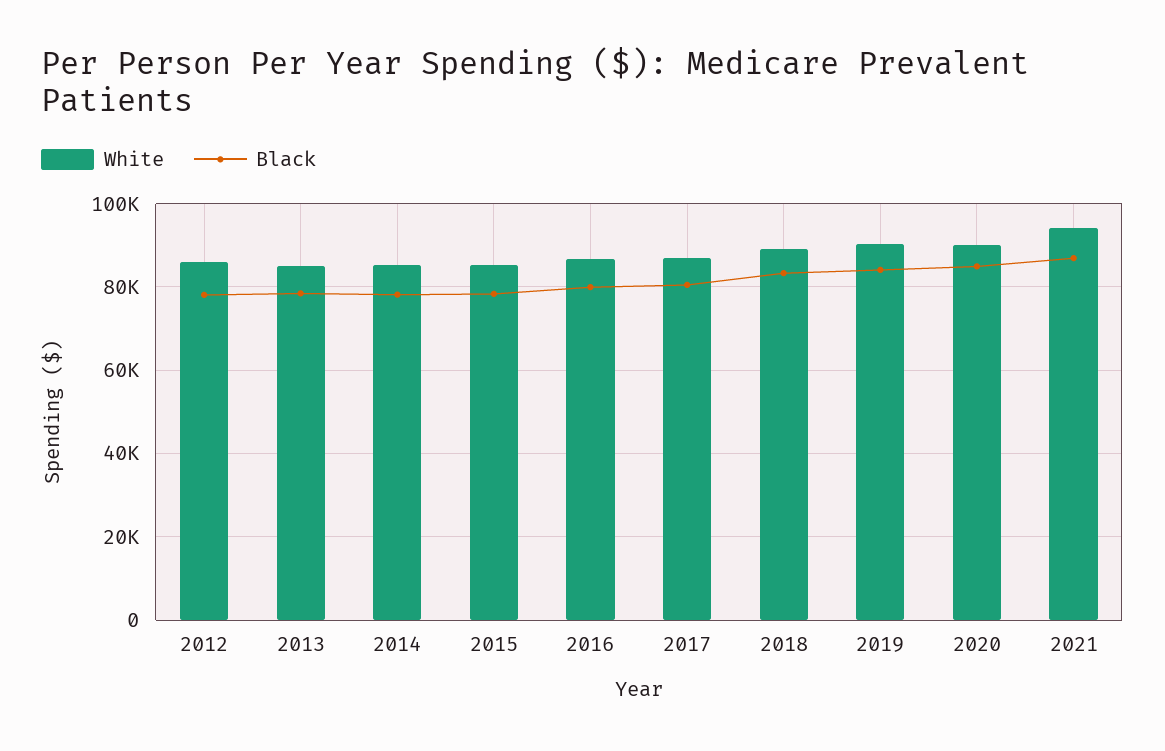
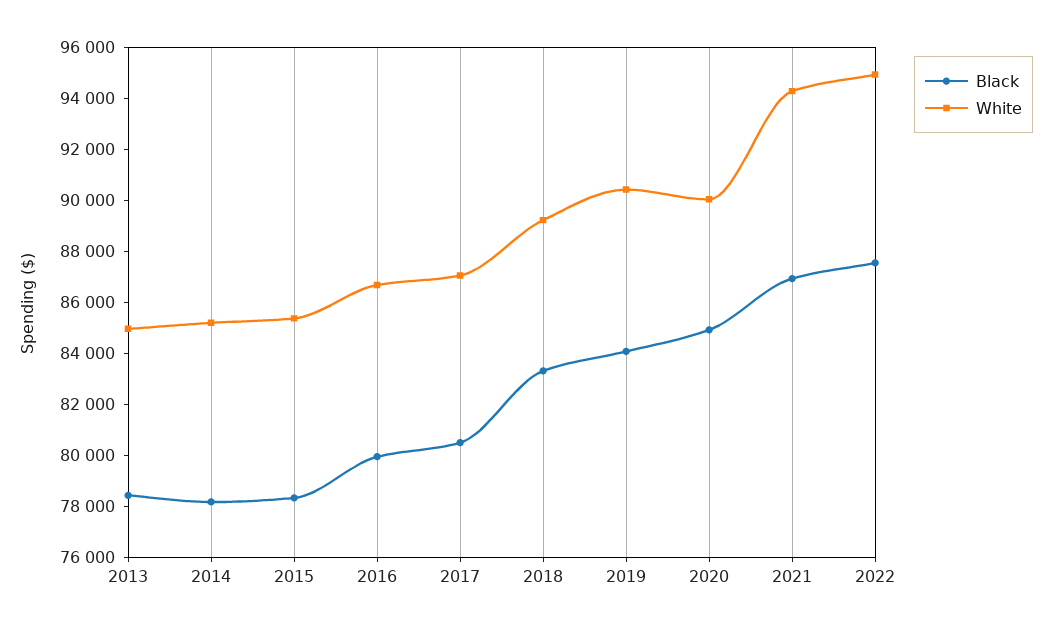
White, 2012: 86000 -> none
Black, 2012: 78000 -> none
Black, 2022: none -> 87500
White, 2022: none -> 95000

